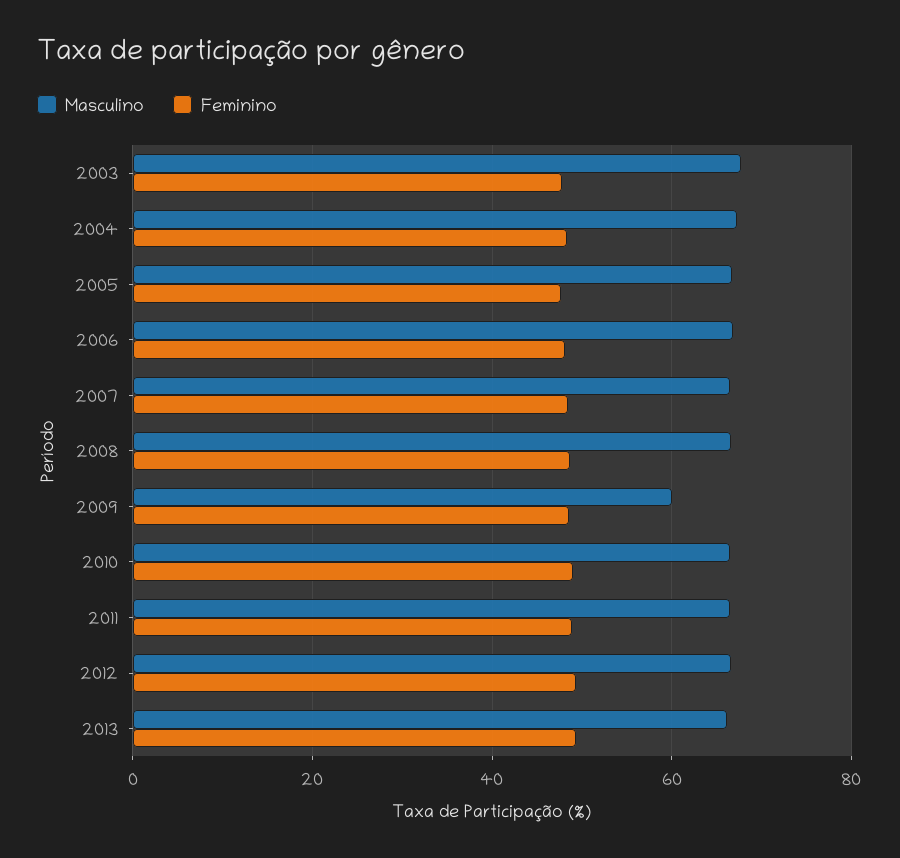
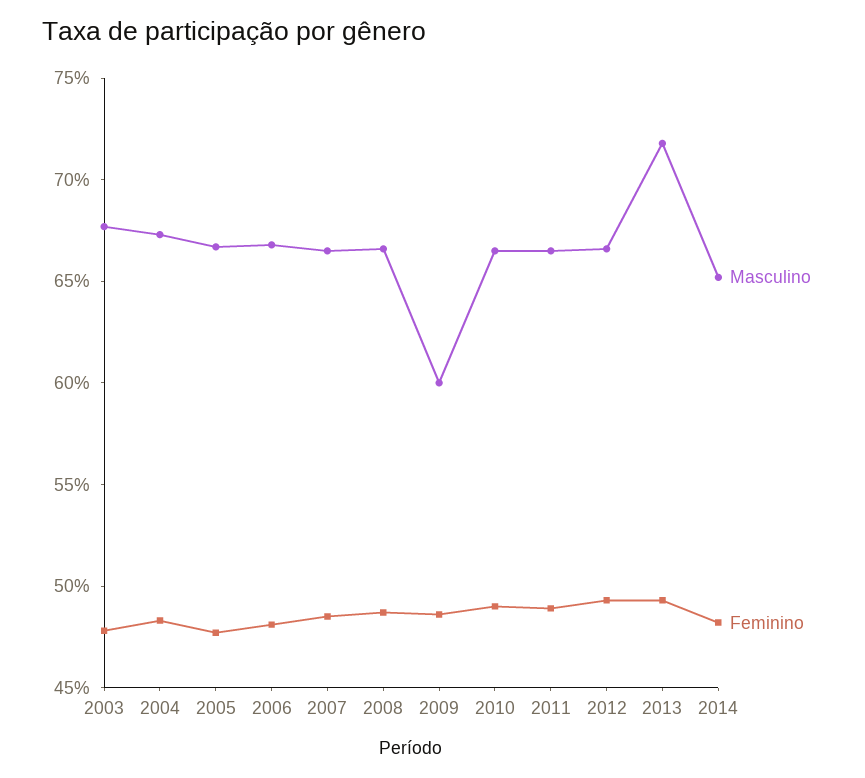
Masculino, 2013: 66 -> 72
Masculino, 2014: none -> 65
Feminino, 2014: none -> 48

